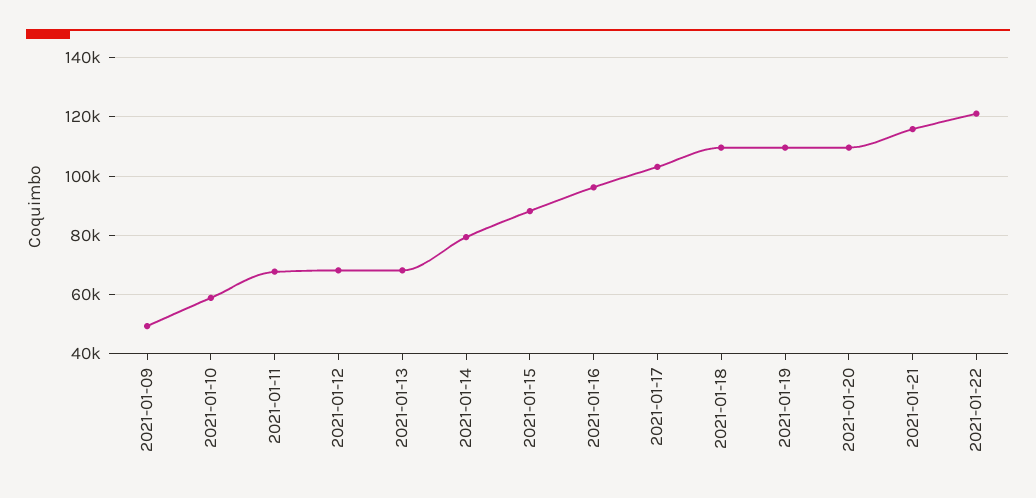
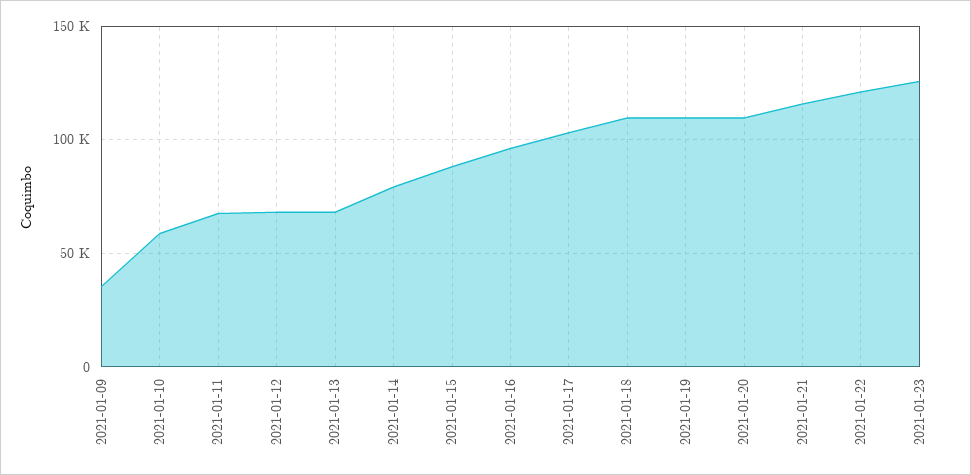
2021-01-09: 50000 -> 35000
2021-01-23: none -> 125000

